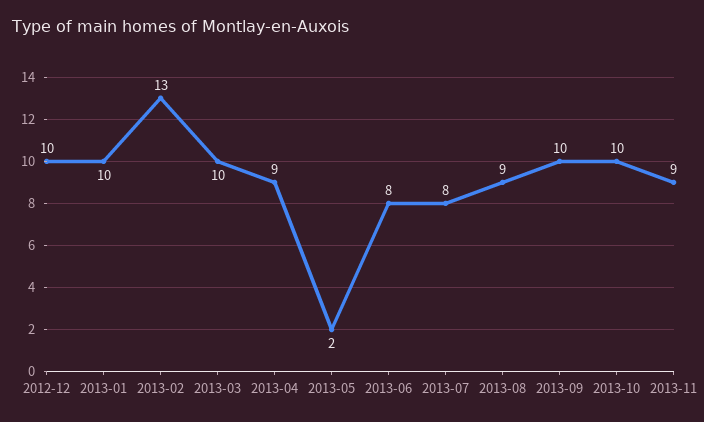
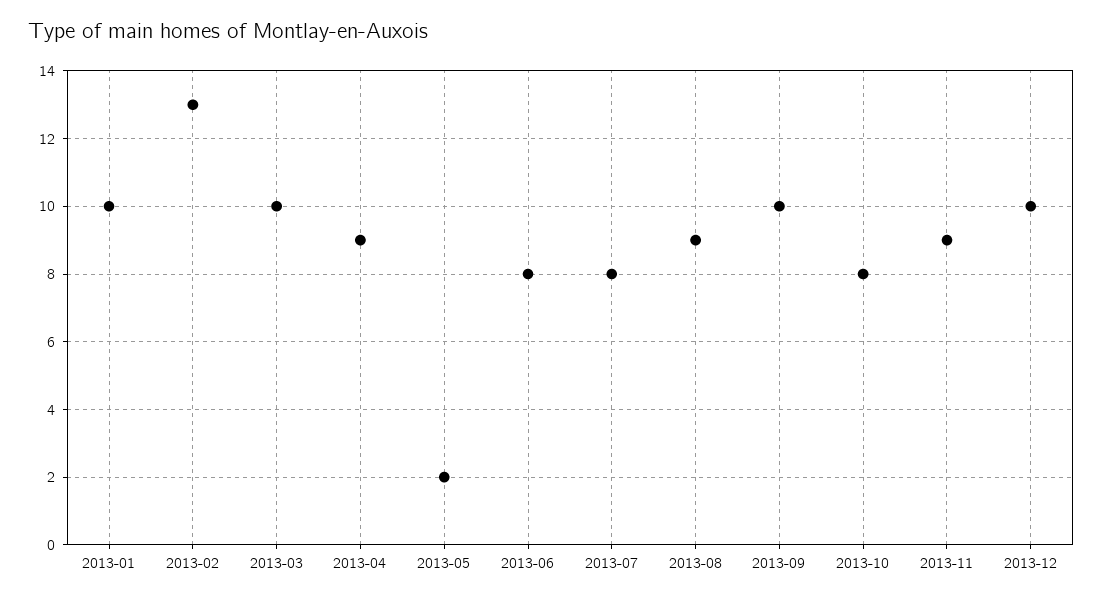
2012-12: 10 -> none
2013-10: 10 -> 8
2013-12: none -> 10

